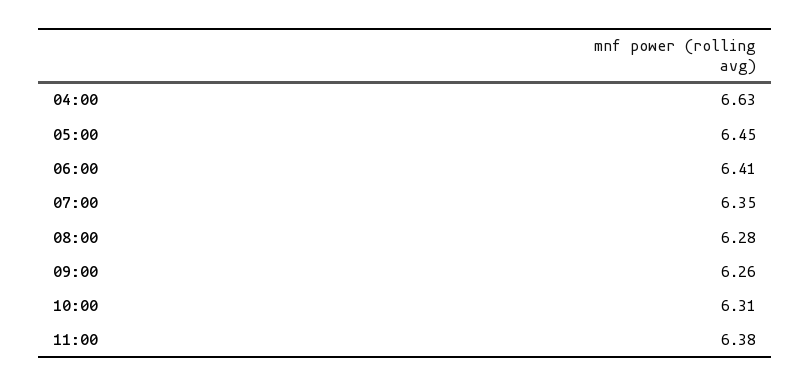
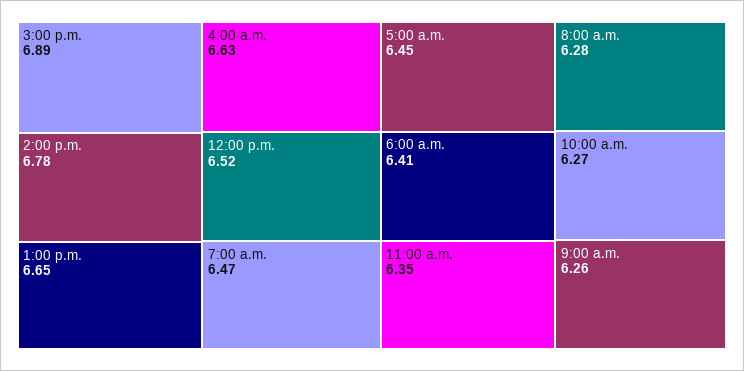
07:00: 6.35 -> 6.47
10:00: 6.31 -> 6.27
11:00: 6.38 -> 6.35
3:00 p.m.: none -> 6.89
2:00 p.m.: none -> 6.78
1:00 p.m.: none -> 6.65
12:00 p.m.: none -> 6.52

